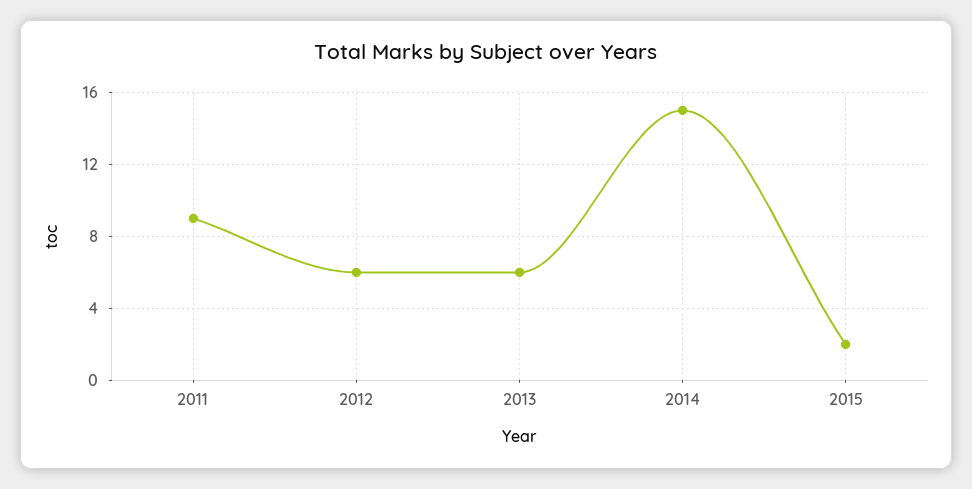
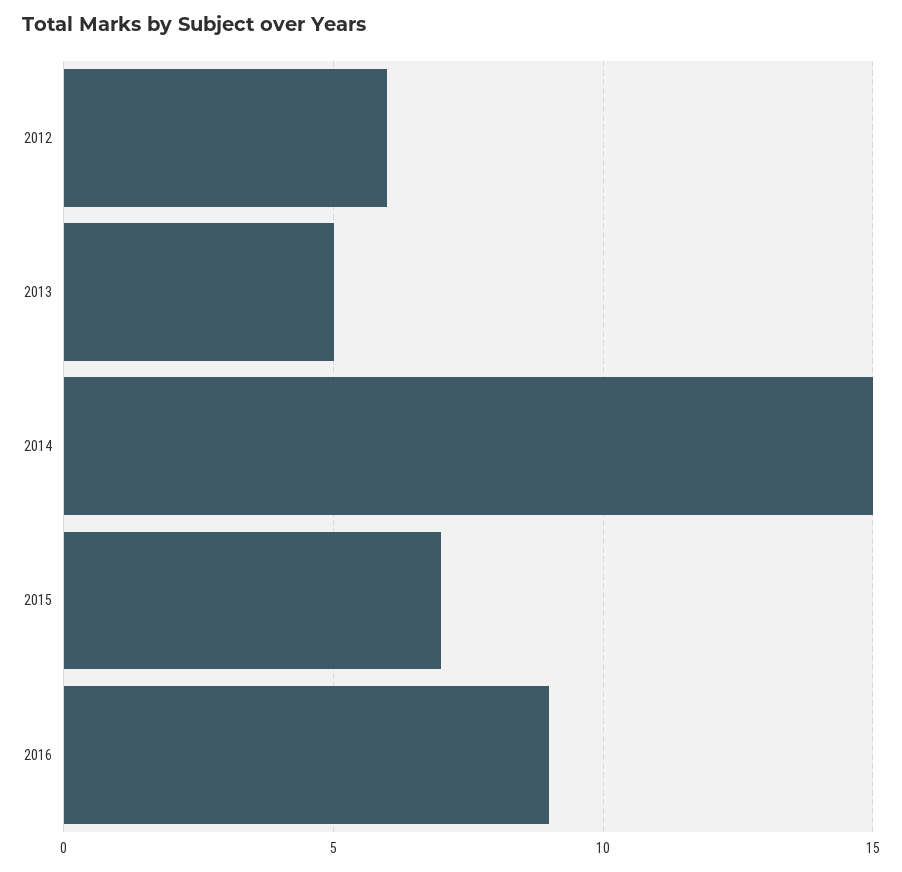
2011: 9 -> none
2013: 6 -> 5
2015: 2 -> 7
2016: none -> 9

